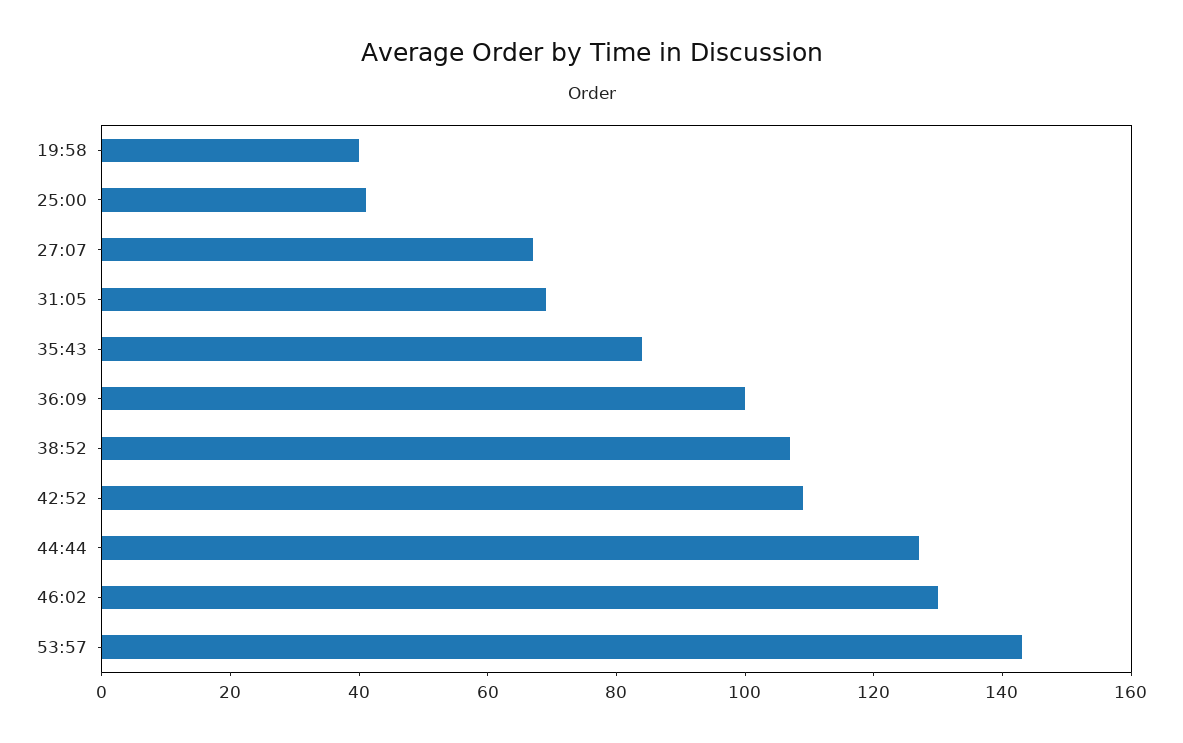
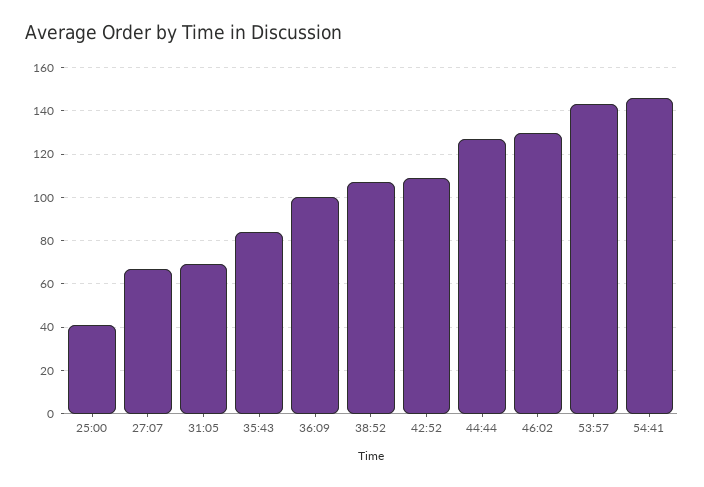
19:58: 40 -> none
54:41: none -> 145

